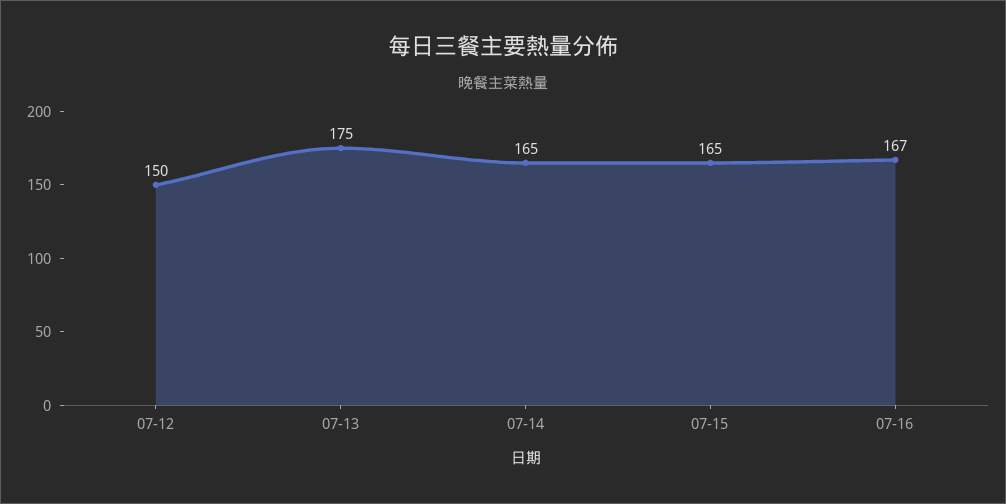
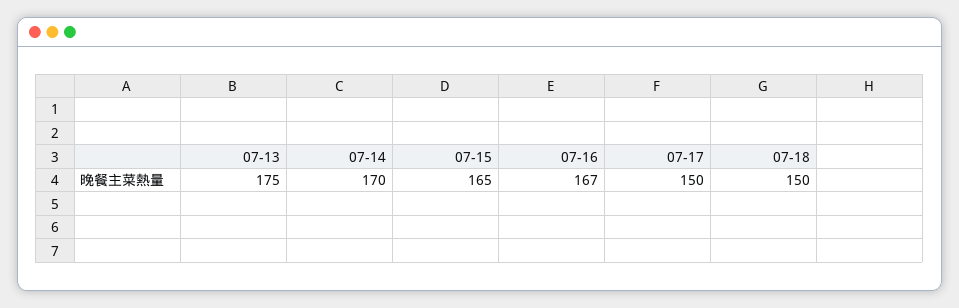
07-12: 150 -> none
07-14: 165 -> 170
07-17: none -> 150
07-18: none -> 150

